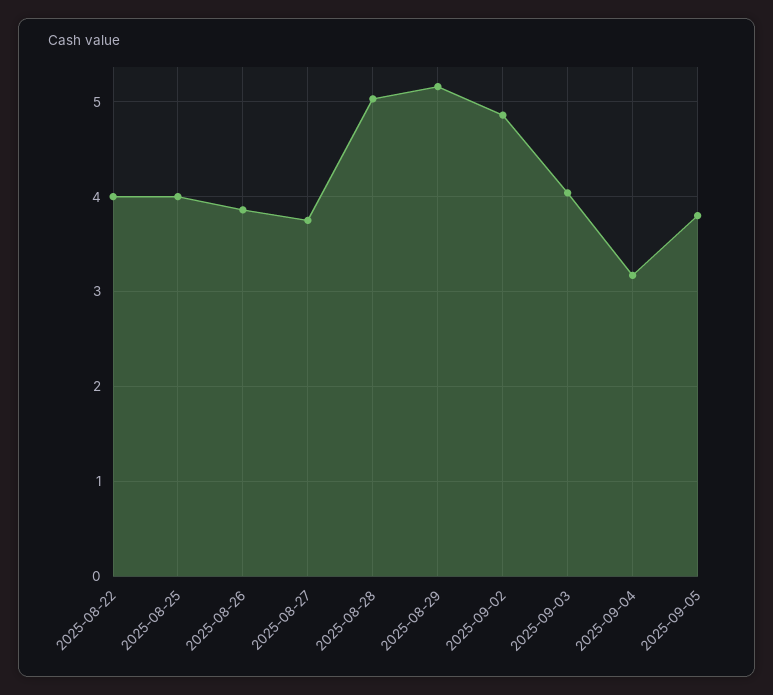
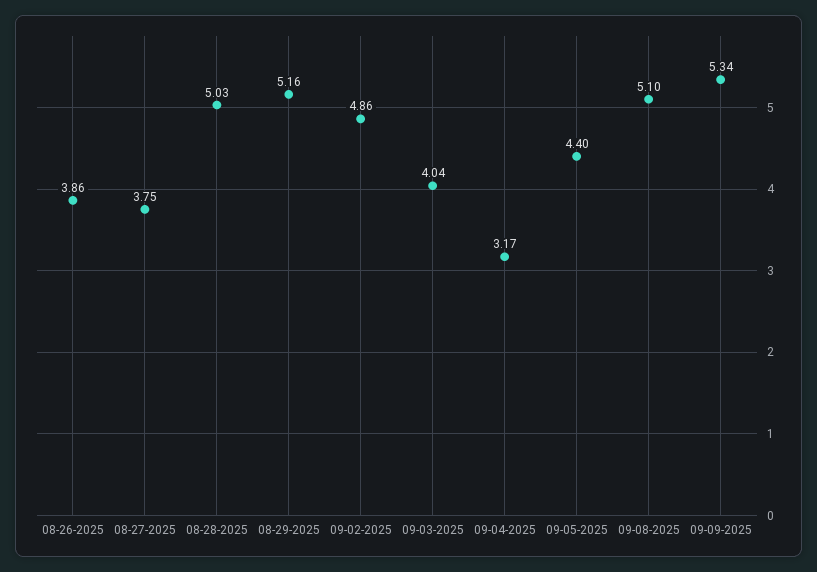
2025-08-22: 4 -> none
2025-08-25: 4 -> none
2025-09-05: 3.8 -> 4.4
09-08-2025: none -> 5.1
09-09-2025: none -> 5.34

